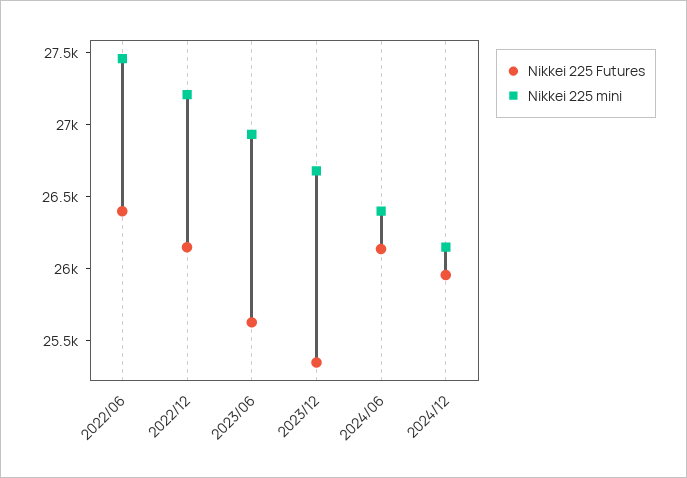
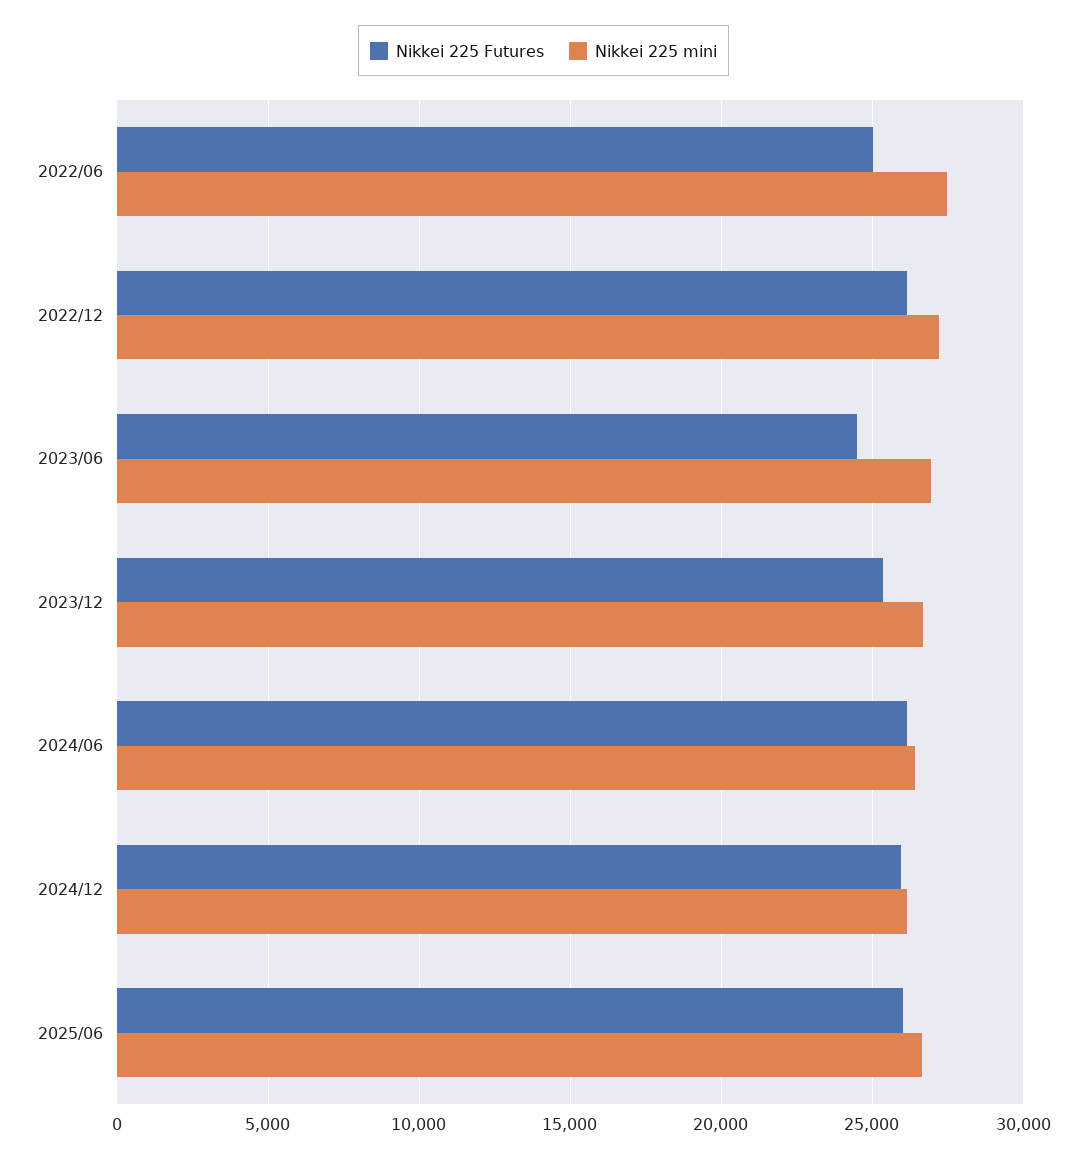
Nikkei 225 Futures, 2022/06: 26400 -> 25000
Nikkei 225 Futures, 2023/06: 25600 -> 24500
Nikkei 225 Futures, 2025/06: none -> 26000
Nikkei 225 mini, 2025/06: none -> 26500

